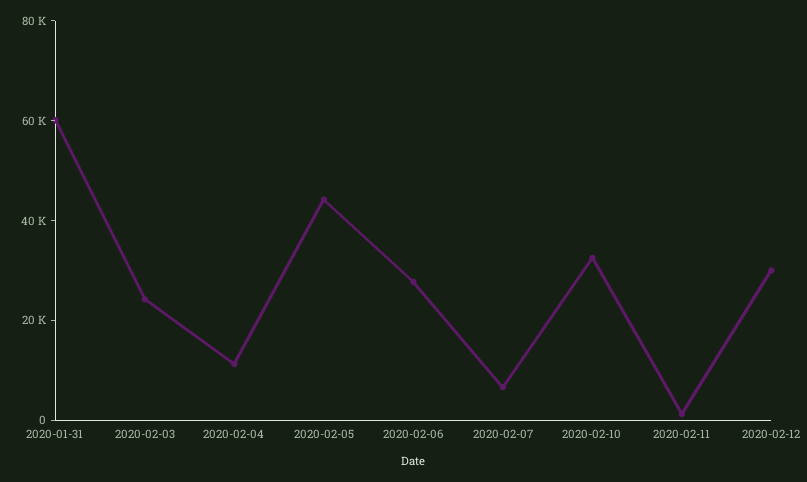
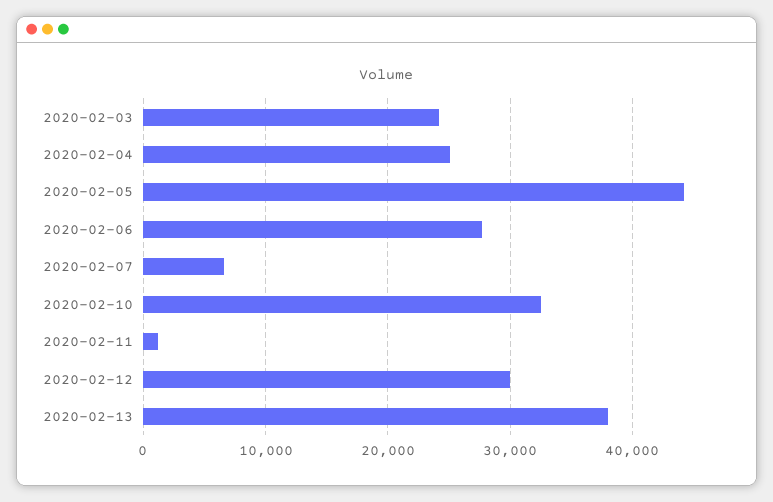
2020-01-31: 60000 -> none
2020-02-04: 10000 -> 25000
2020-02-13: none -> 38000

